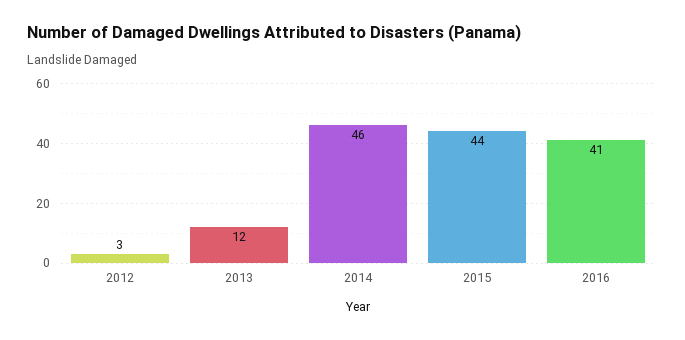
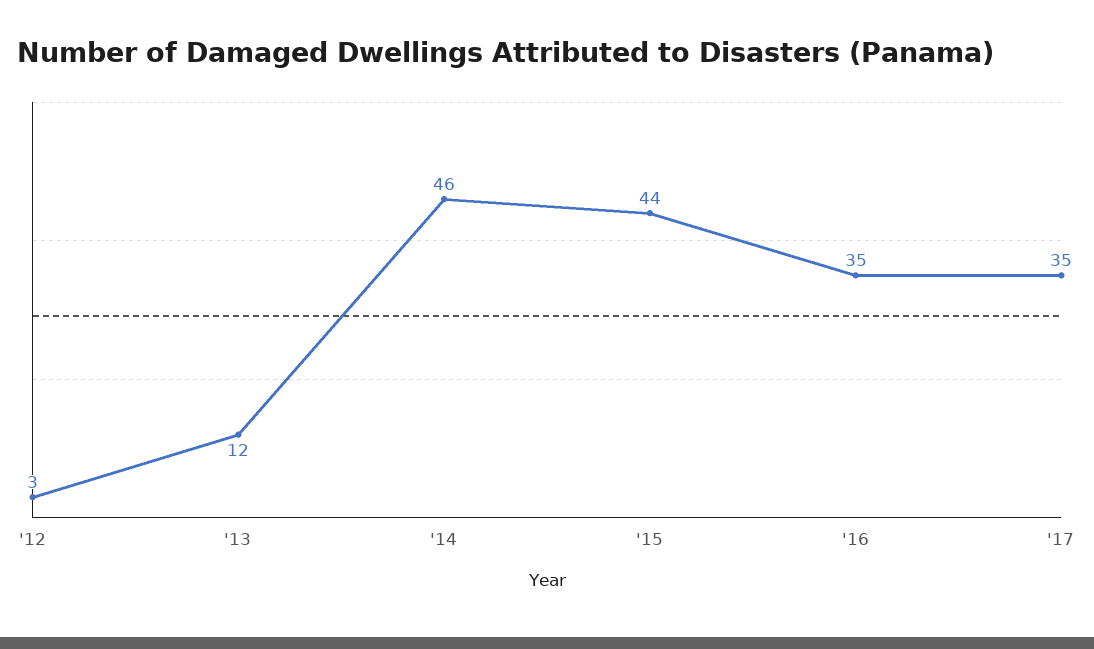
2016: 41 -> 35
'17: none -> 35

